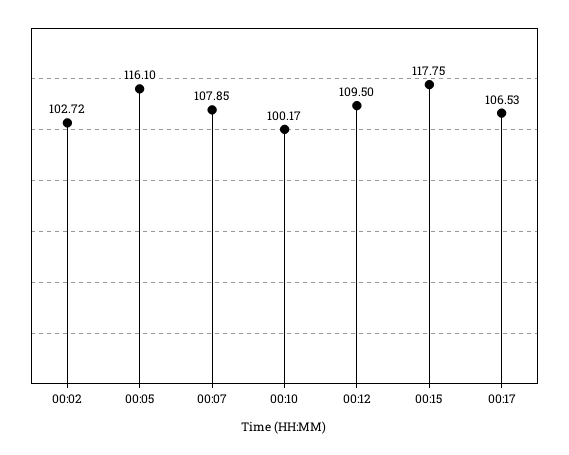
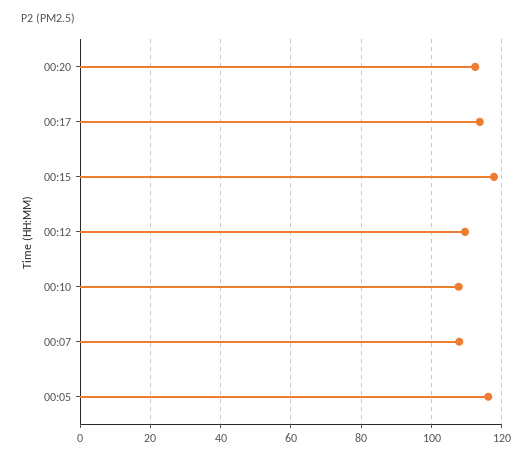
00:02: 102.72 -> none
00:10: 100.17 -> 108
00:17: 106.53 -> 114
00:20: none -> 112

